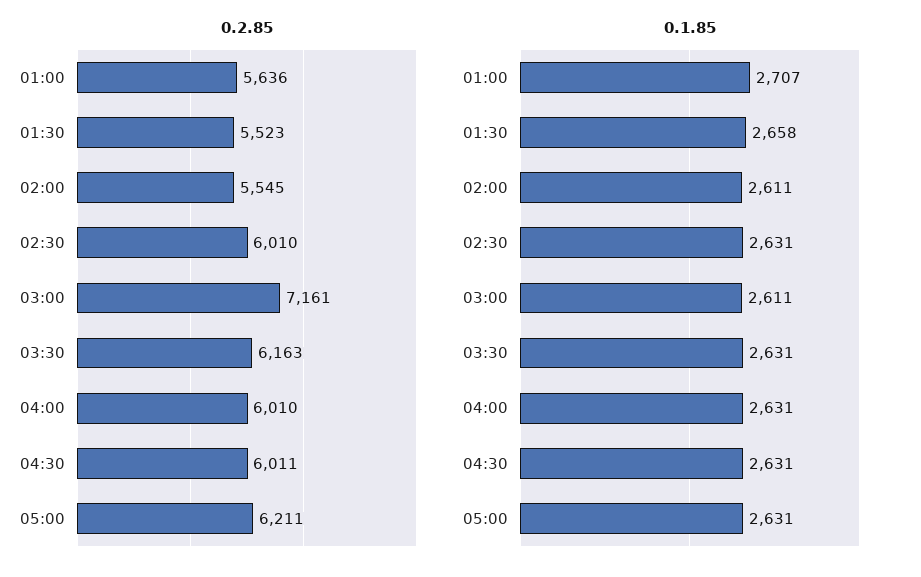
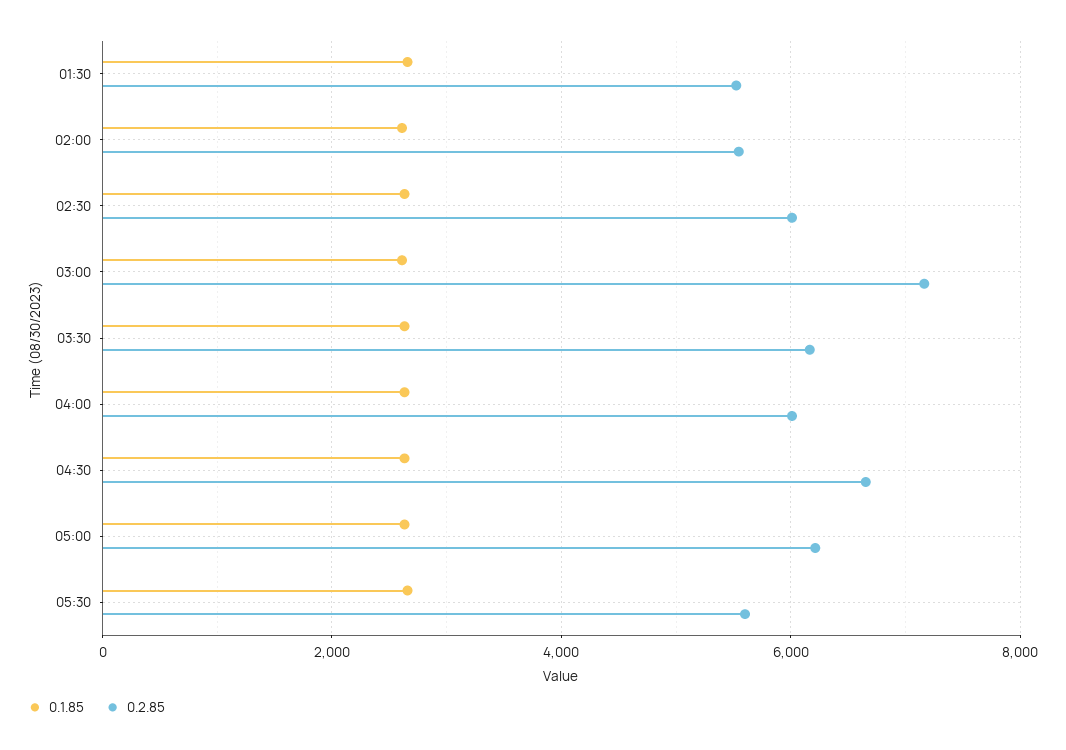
0.2.85, 01:00: 5636 -> none
0.2.85, 04:30: 6011 -> 6600
0.1.85, 01:00: 2707 -> none
0.1.85, 05:30: none -> 2600
0.2.85, 05:30: none -> 5600

